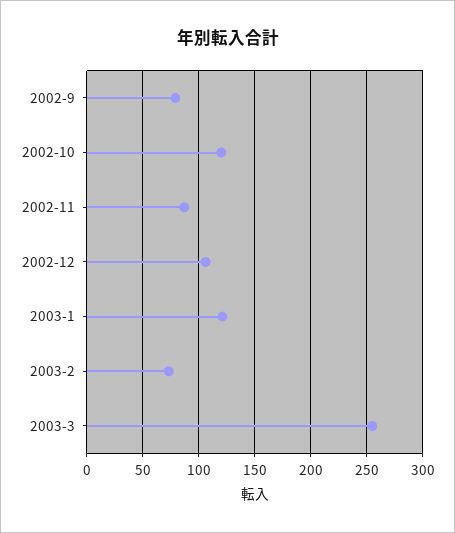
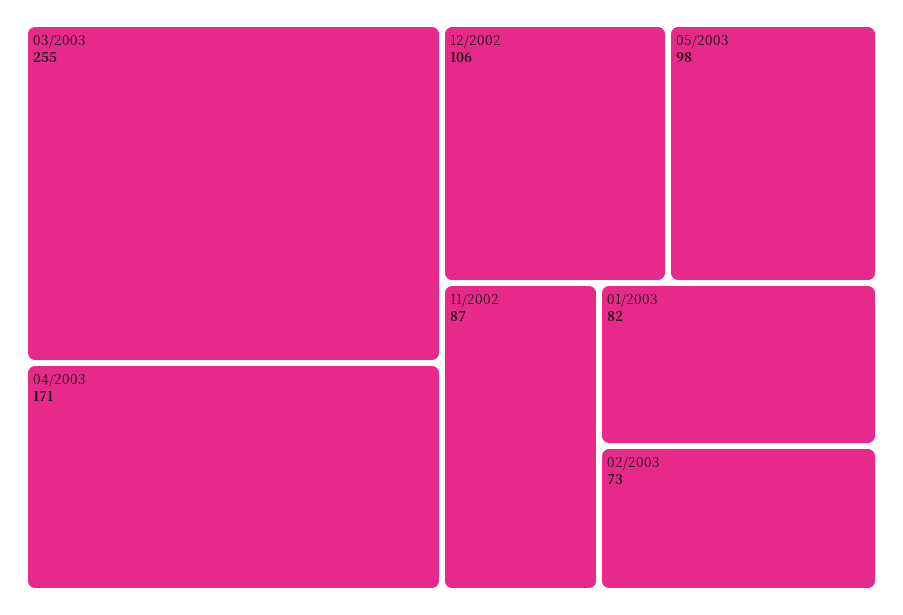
2002-9: 80 -> none
2002-10: 120 -> none
2003-1: 120 -> 82
04/2003: none -> 171
05/2003: none -> 98

